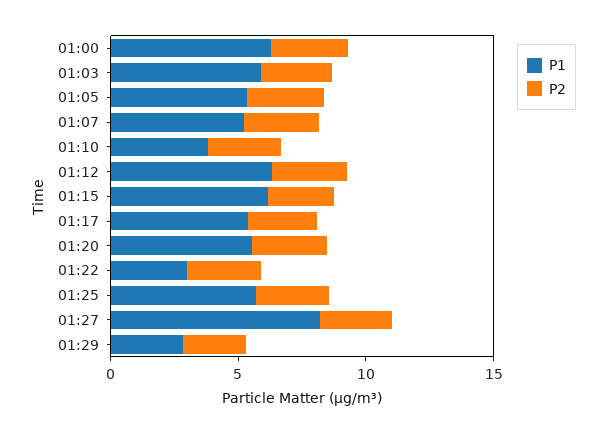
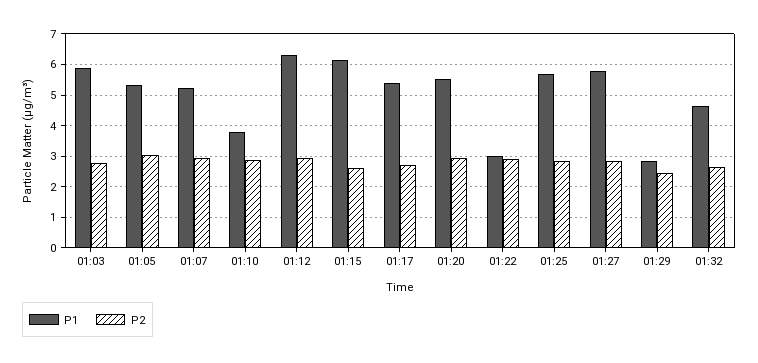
P1, 01:00: 6 -> none
P2, 01:00: 3 -> none
P1, 01:27: 8 -> 5.8
P1, 01:32: none -> 4.6
P2, 01:32: none -> 2.6

